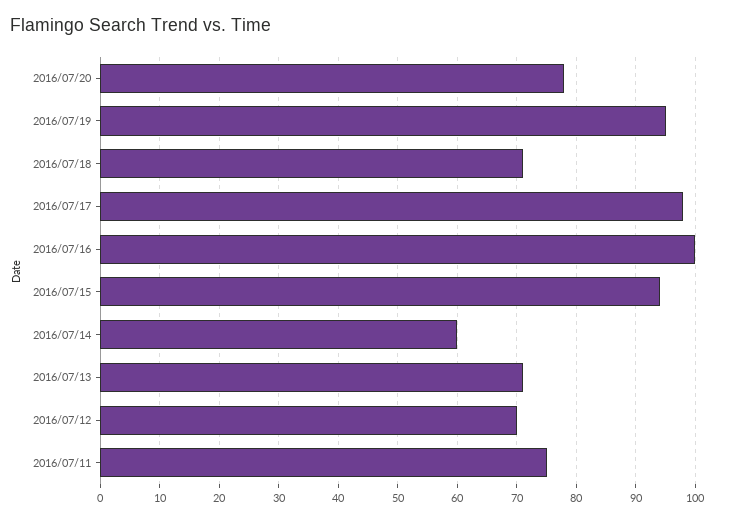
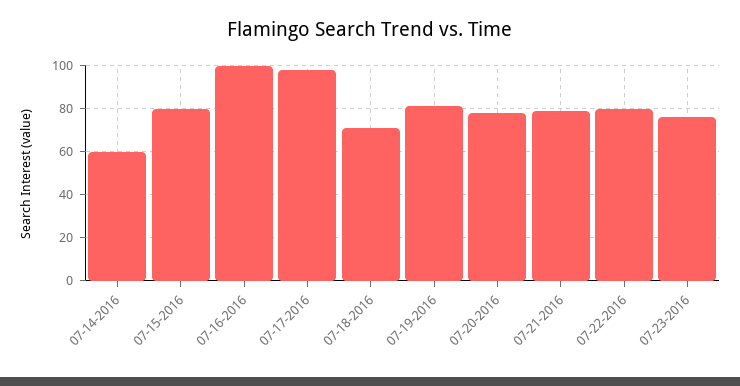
2016/07/19: 95 -> 80
2016/07/15: 95 -> 80
2016/07/13: 70 -> none
2016/07/12: 70 -> none
2016/07/11: 75 -> none
07-21-2016: none -> 80
07-22-2016: none -> 80
07-23-2016: none -> 75

